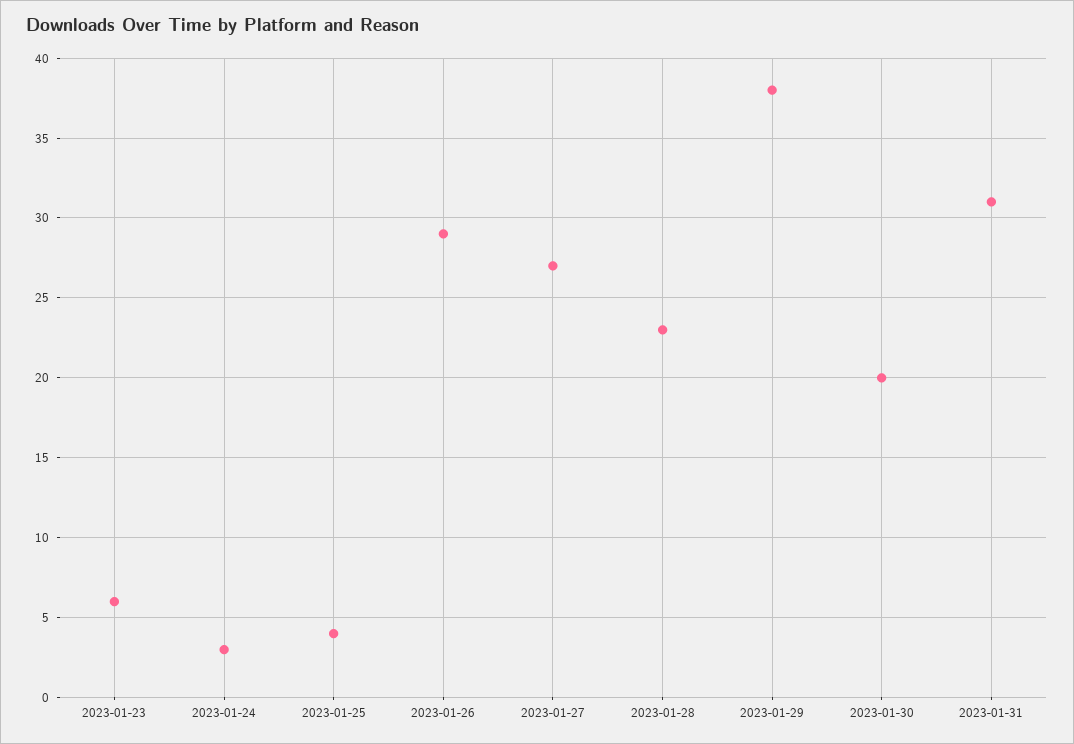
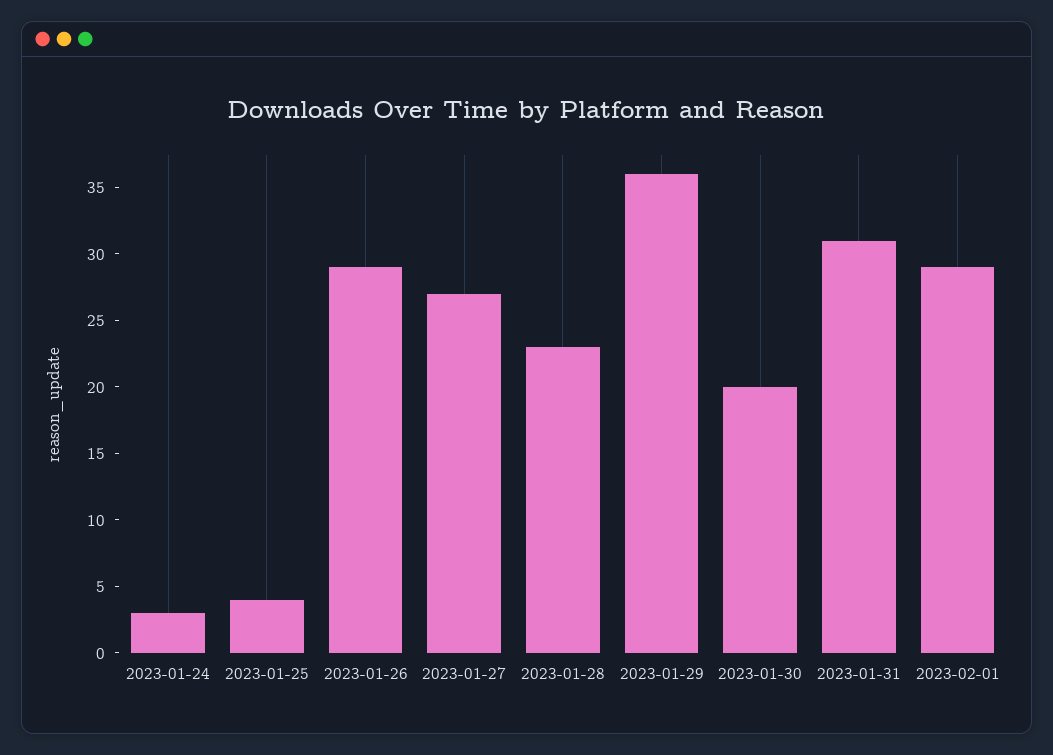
2023-01-23: 6 -> none
2023-01-29: 38 -> 36
2023-02-01: none -> 29

